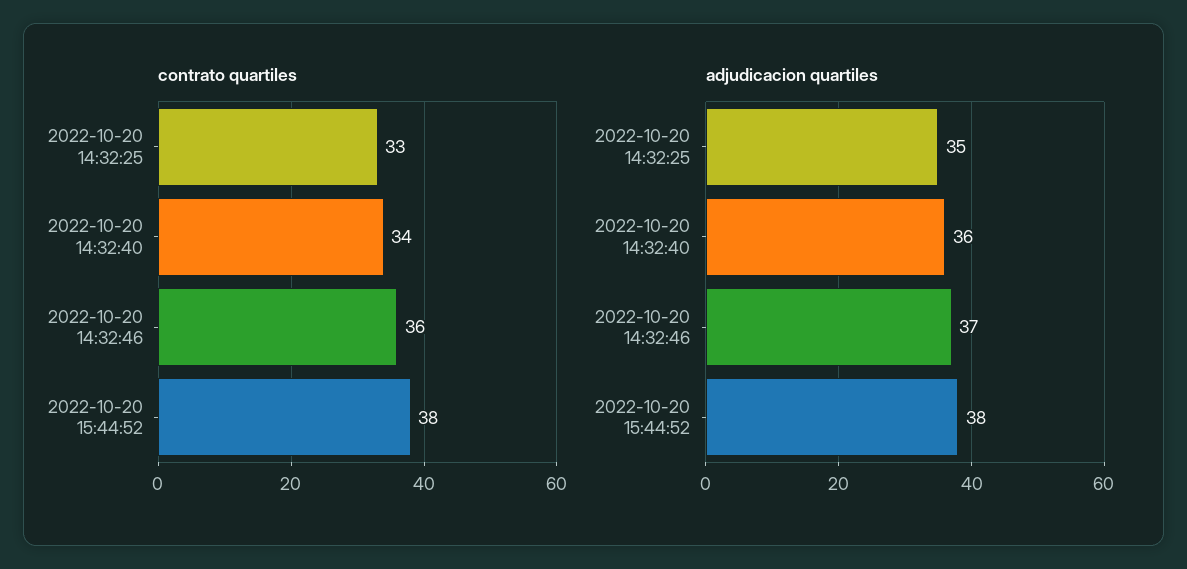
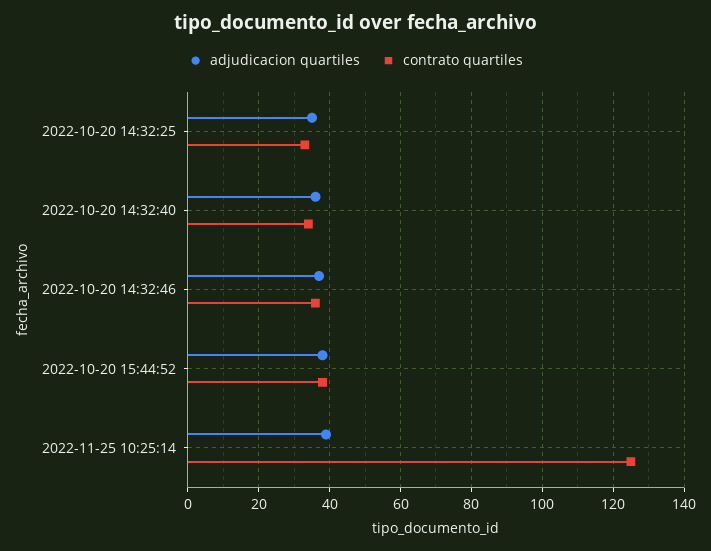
adjudicacion quartiles, 2022-11-25 10:25:14: none -> 40
contrato quartiles, 2022-11-25 10:25:14: none -> 125

